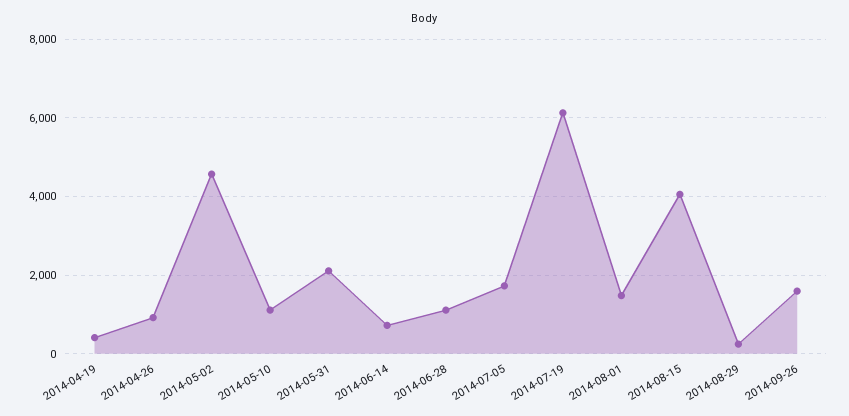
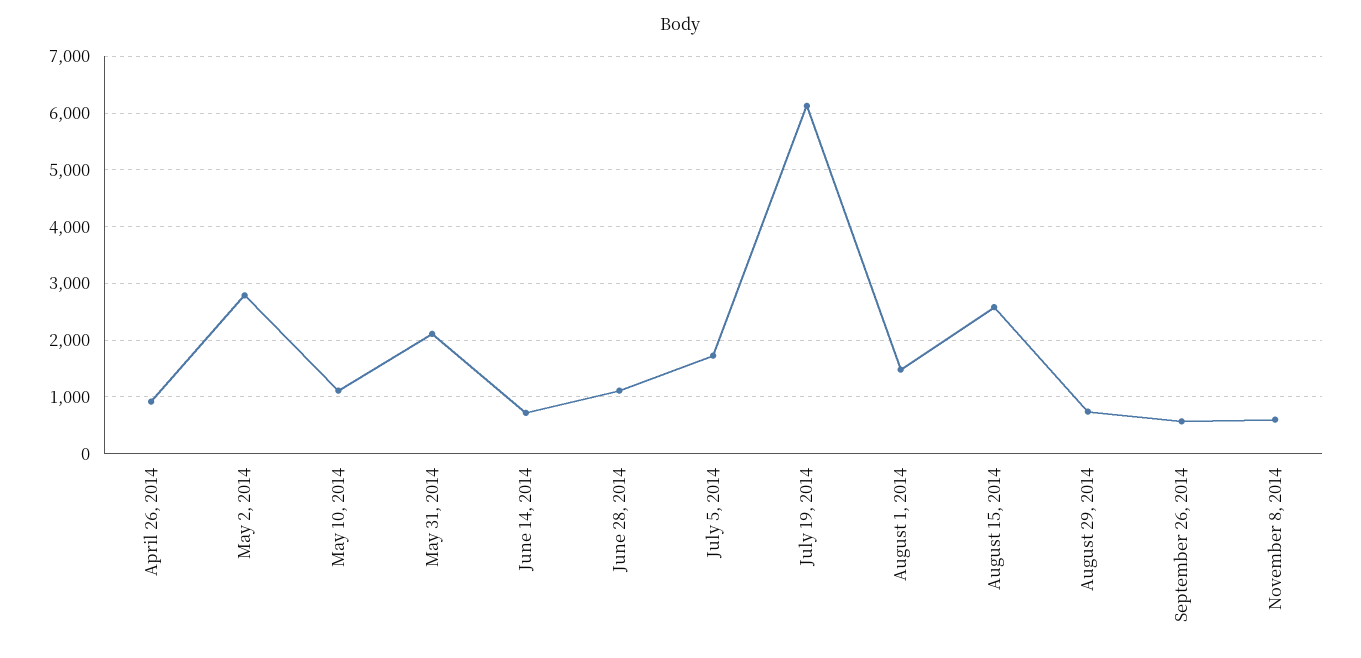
2014-04-19: 400 -> none
2014-05-02: 4600 -> 2800
2014-08-15: 4000 -> 2600
2014-08-29: 200 -> 800
2014-09-26: 1600 -> 600
November 8, 2014: none -> 600

